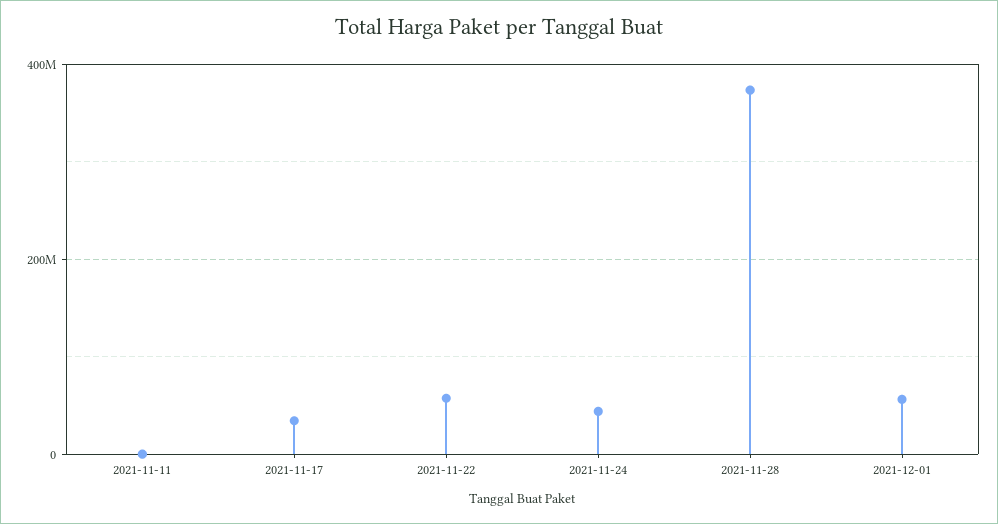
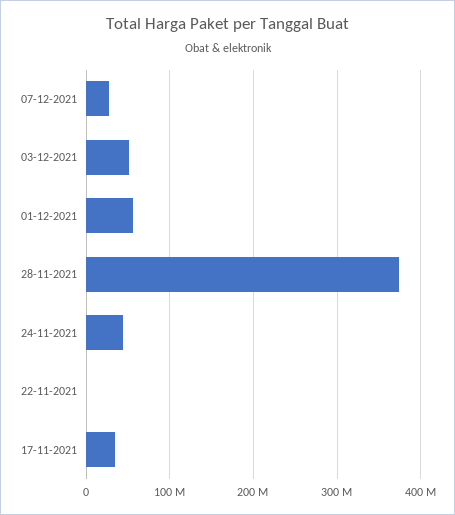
2021-11-11: 0 -> none
2021-11-22: 60000000 -> 0
07-12-2021: none -> 30000000
03-12-2021: none -> 50000000

